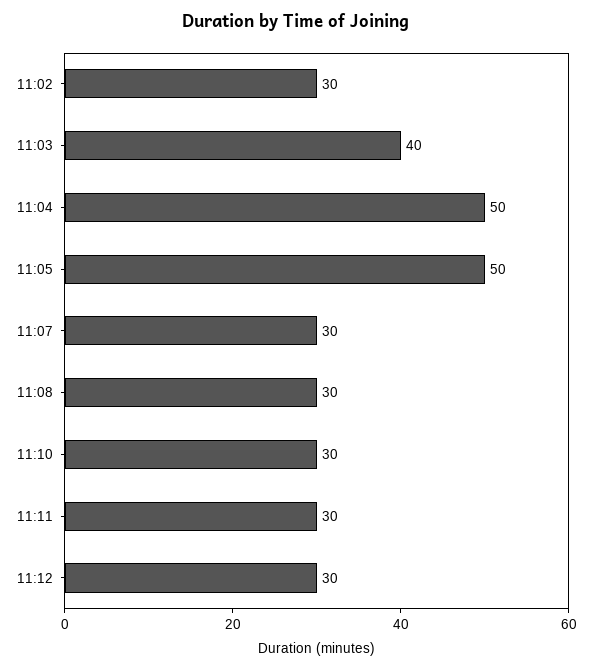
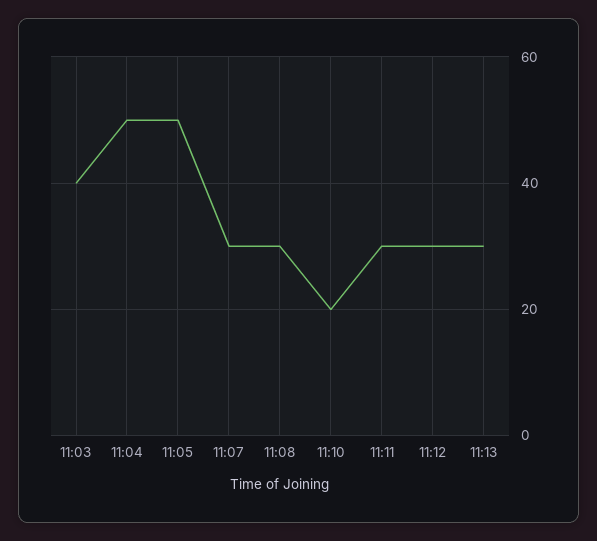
11:02: 30 -> none
11:10: 30 -> 20
11:13: none -> 30

